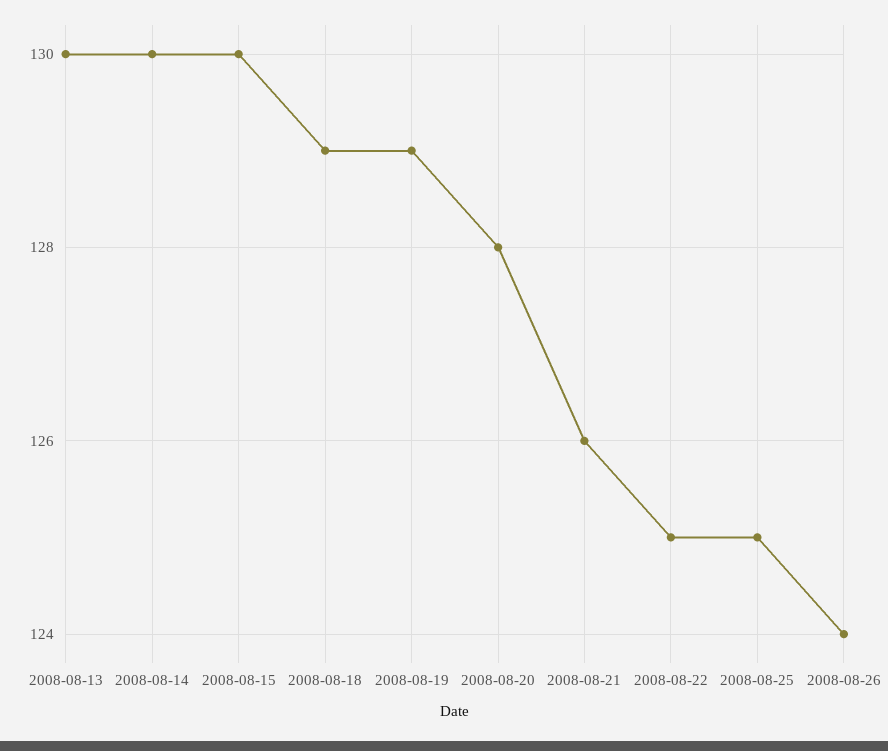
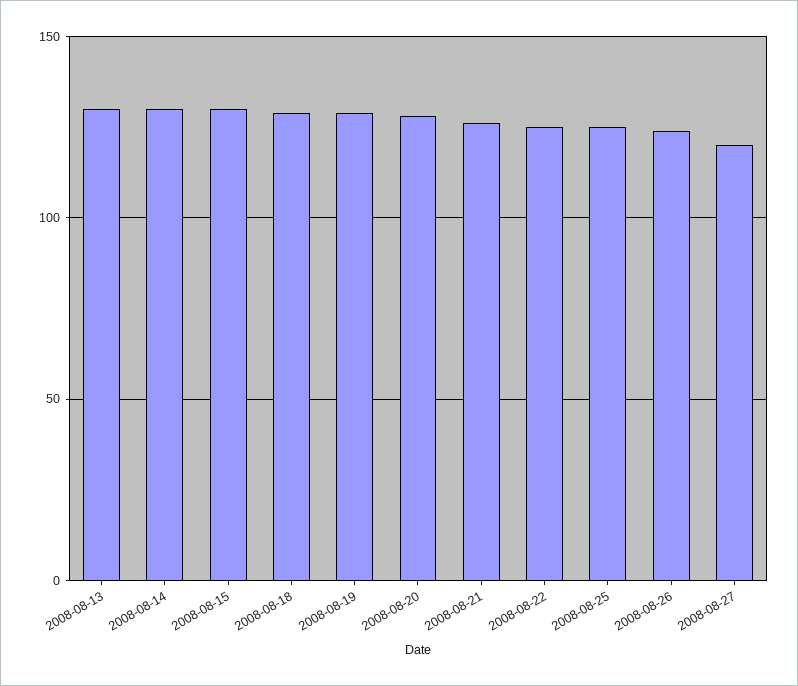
2008-08-27: none -> 120

